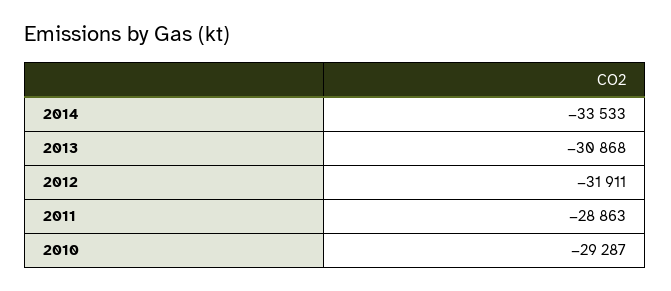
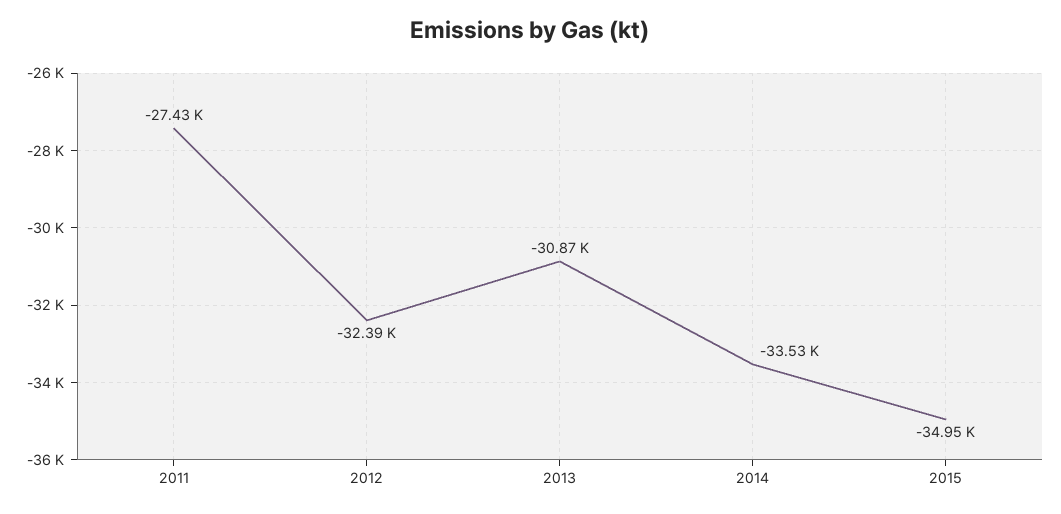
2012: -31911 -> -32390
2011: -28863 -> -27430
2010: -29287 -> none
2015: none -> -34950

